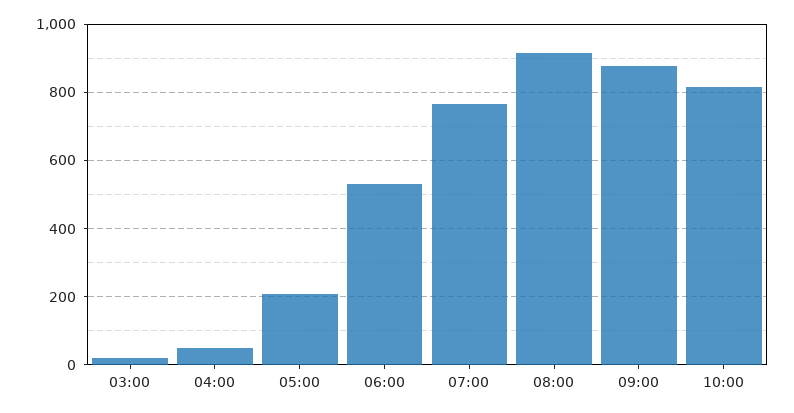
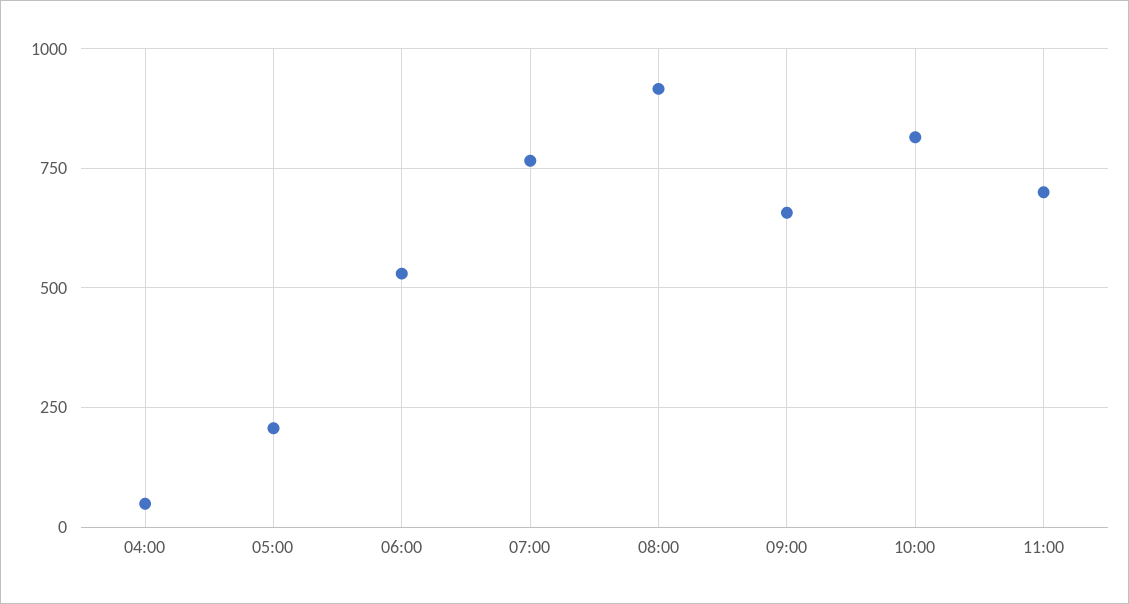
03:00: 20 -> none
09:00: 880 -> 650
11:00: none -> 700

